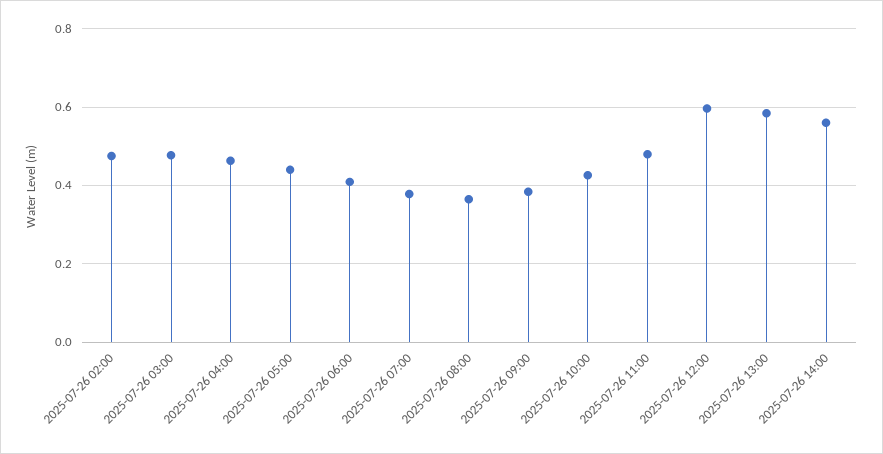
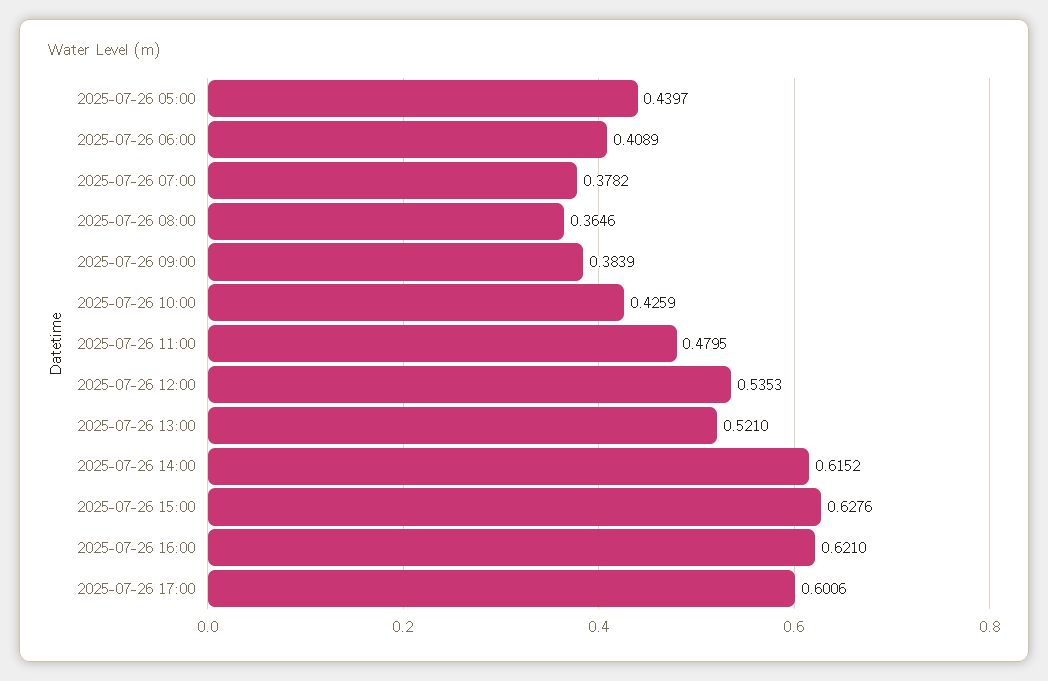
2025-07-26 02:00: 0.48 -> none
2025-07-26 03:00: 0.48 -> none
2025-07-26 04:00: 0.46 -> none
2025-07-26 12:00: 0.6 -> 0.5353
2025-07-26 13:00: 0.58 -> 0.521
2025-07-26 14:00: 0.56 -> 0.6152
2025-07-26 15:00: none -> 0.6276
2025-07-26 16:00: none -> 0.621
2025-07-26 17:00: none -> 0.6006

